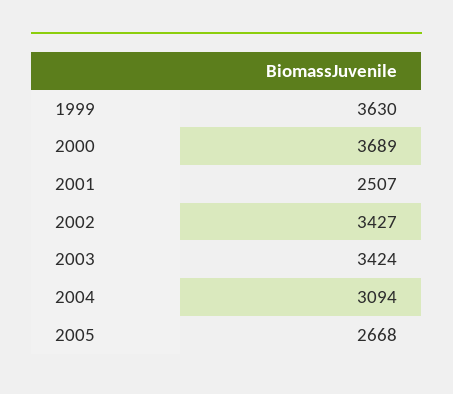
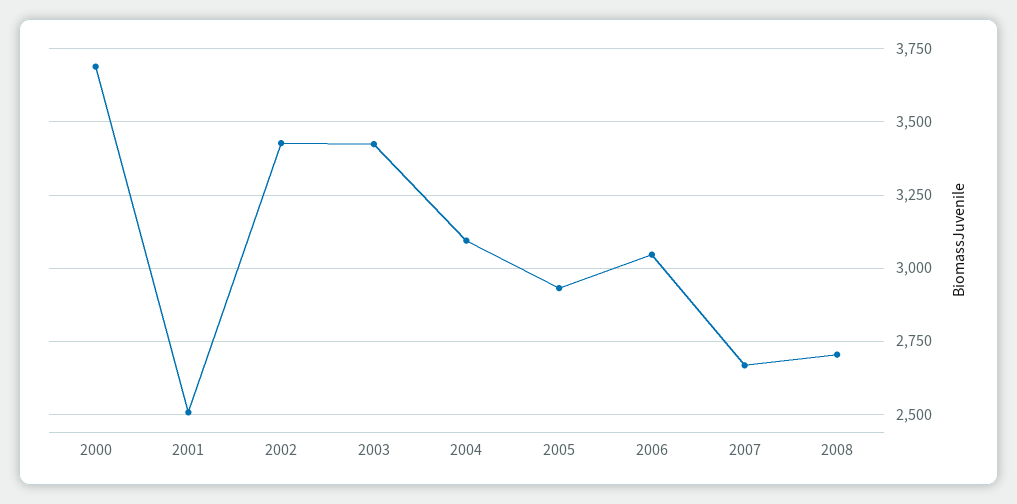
1999: 3630 -> none
2005: 2668 -> 2925
2006: none -> 3050
2007: none -> 2675
2008: none -> 2700

